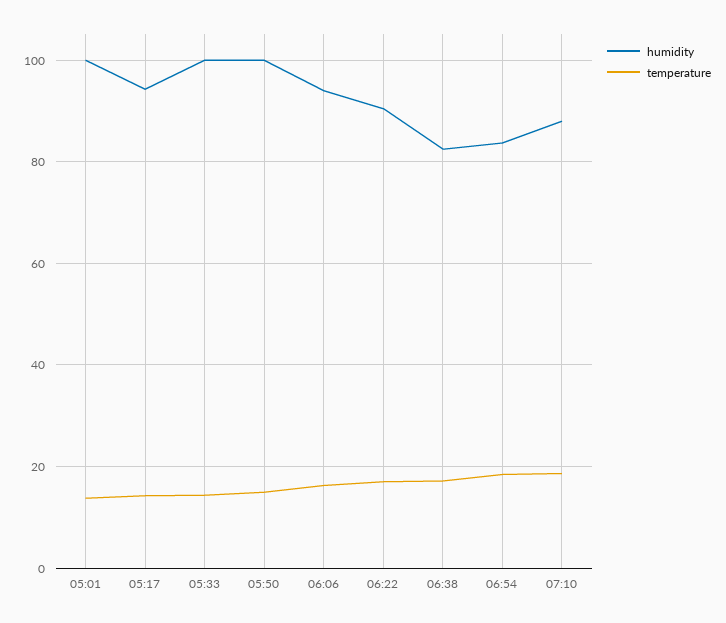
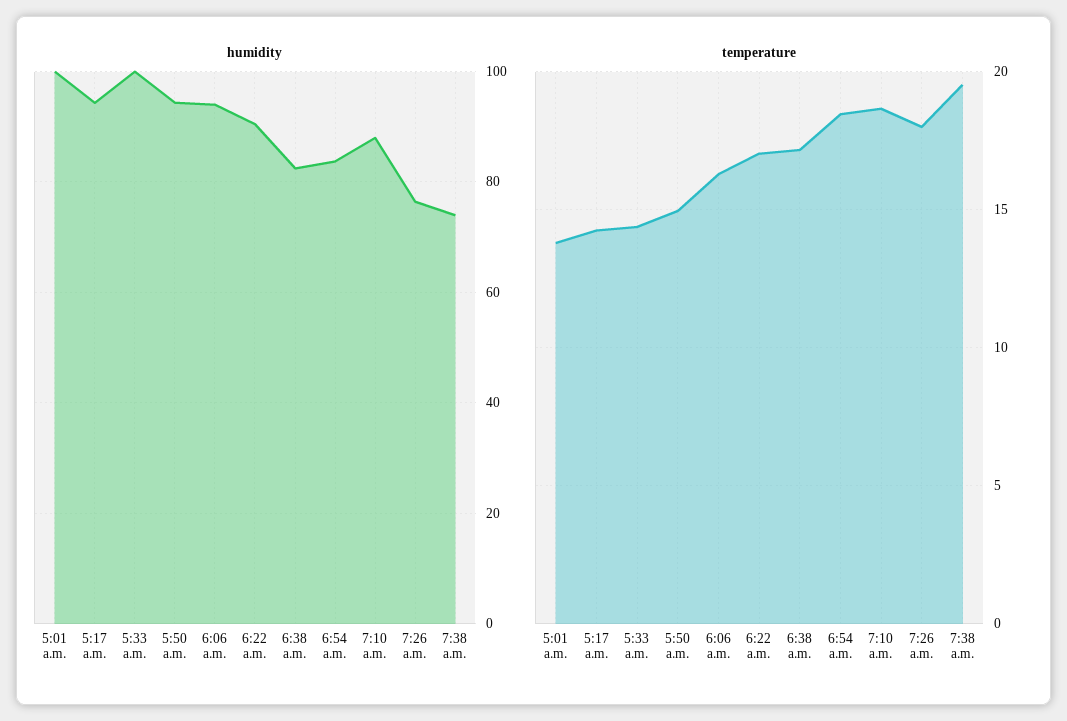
humidity, 05:50: 100 -> 94
humidity, 7:26 a.m.: none -> 76
humidity, 7:38 a.m.: none -> 74
temperature, 7:26 a.m.: none -> 18
temperature, 7:38 a.m.: none -> 19.5

